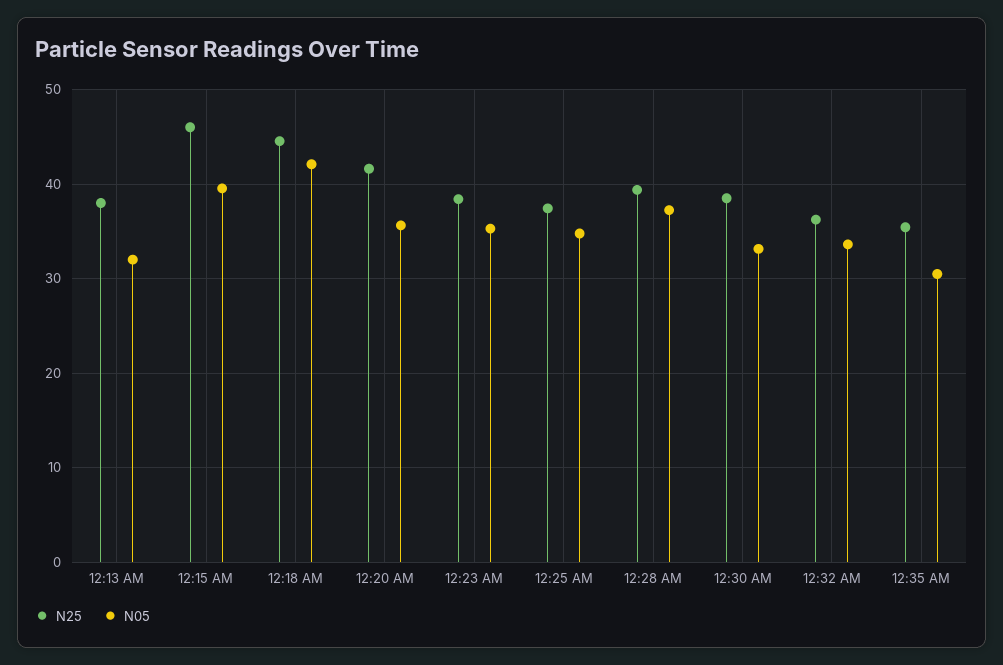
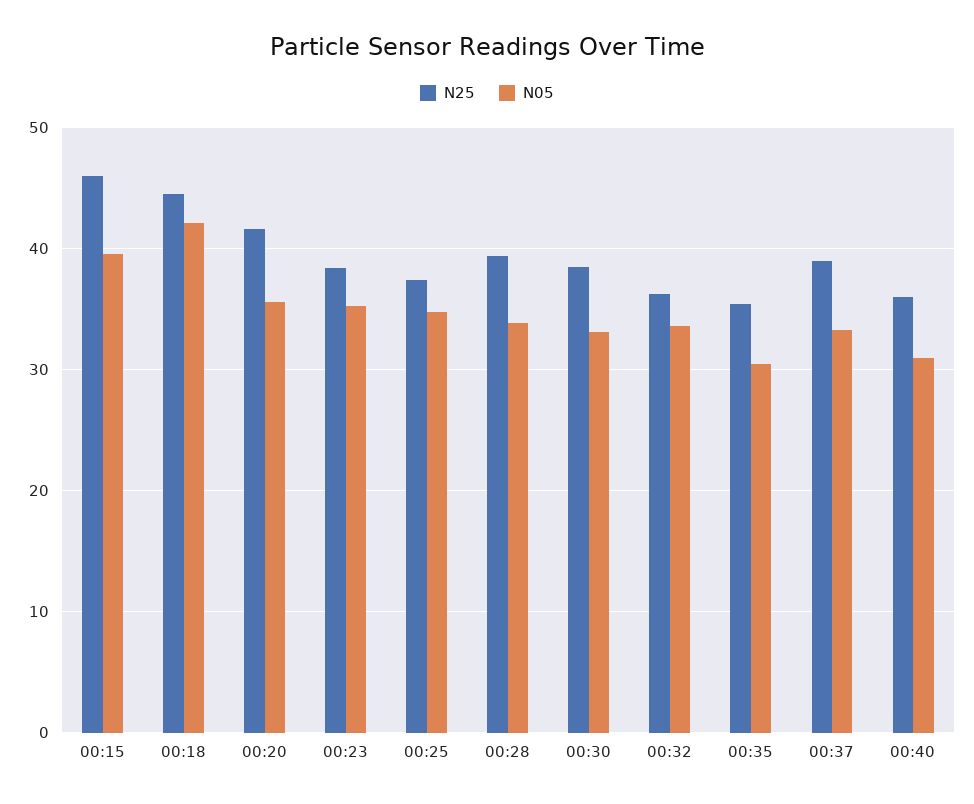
N25, 12:13 AM: 38 -> none
N05, 12:13 AM: 32 -> none
N05, 12:28 AM: 37 -> 34
N25, 00:37: none -> 39
N05, 00:37: none -> 33
N25, 00:40: none -> 36
N05, 00:40: none -> 31

